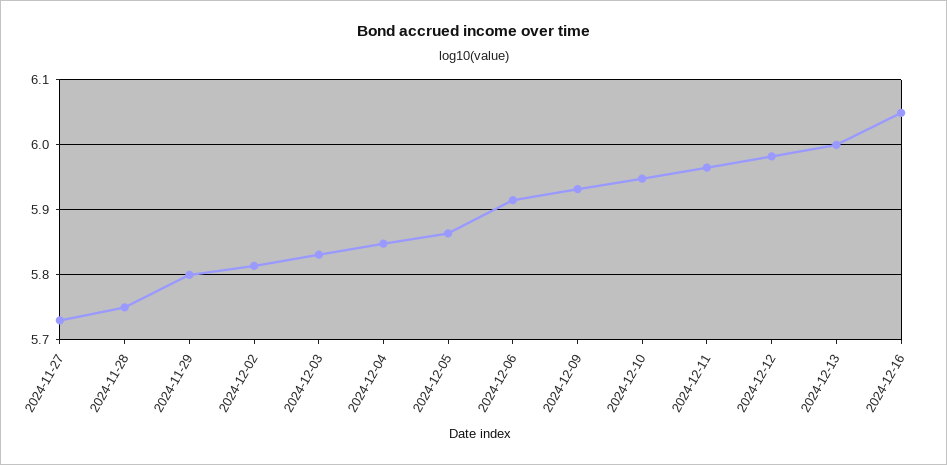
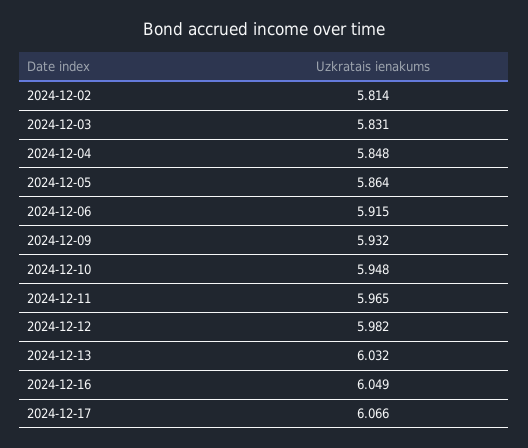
2024-11-27: 5.73 -> none
2024-11-28: 5.75 -> none
2024-11-29: 5.8 -> none
2024-12-13: 6 -> 6.032
2024-12-17: none -> 6.066

